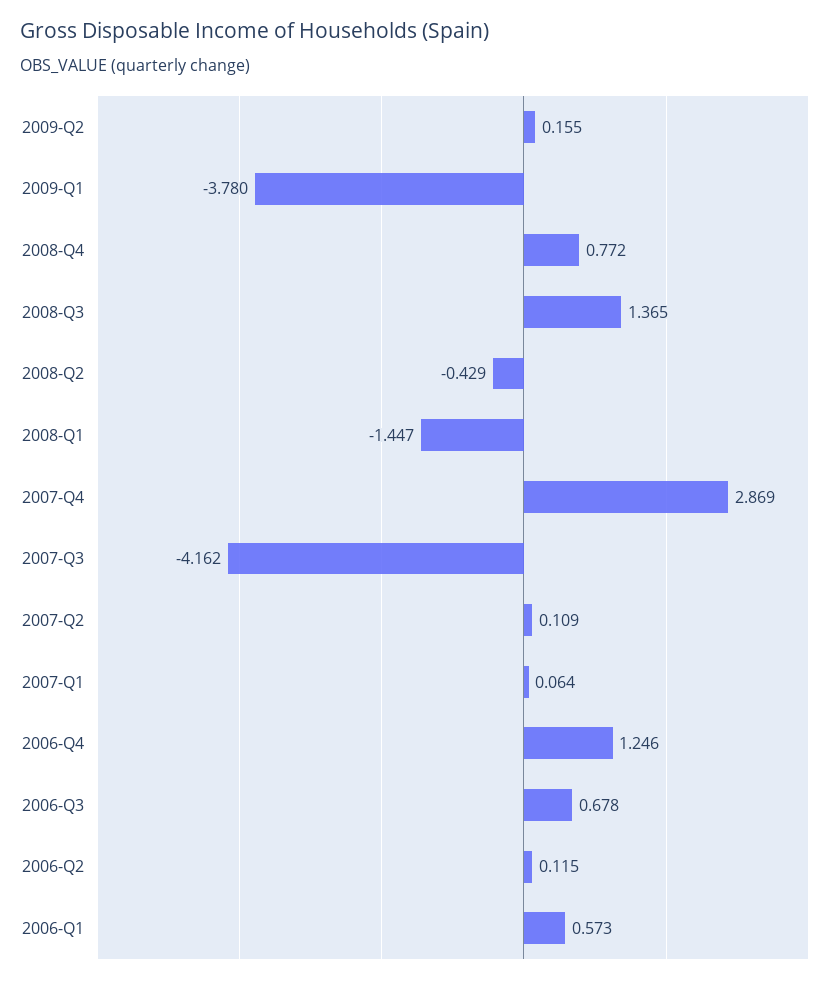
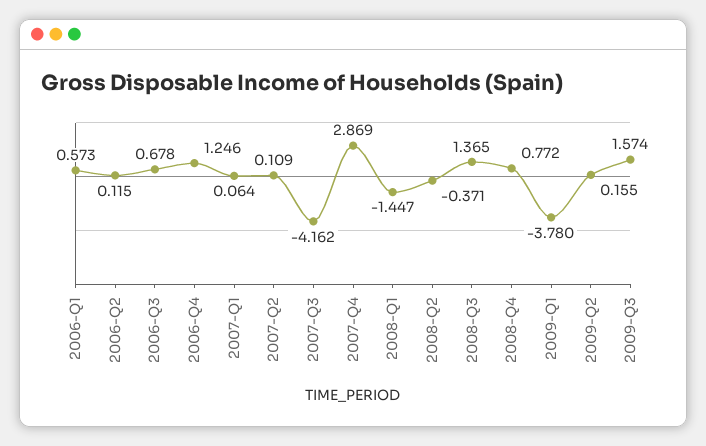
2008-Q2: -0.429 -> -0.371
2009-Q3: none -> 1.574

